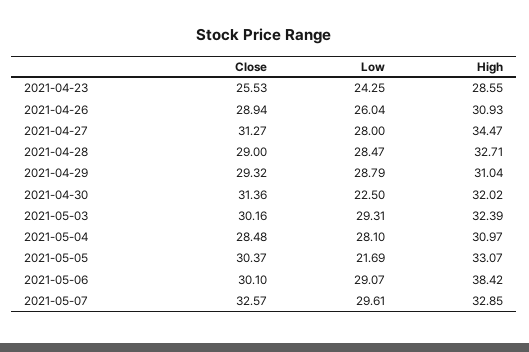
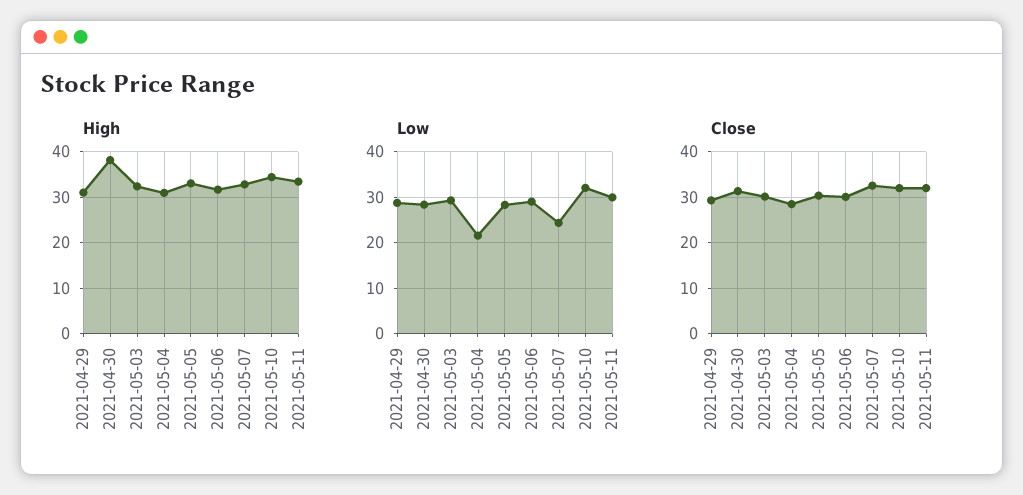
Close, 2021-04-23: 25.53 -> none
Low, 2021-04-23: 24.25 -> none
High, 2021-04-23: 28.55 -> none
Close, 2021-04-26: 28.94 -> none
Low, 2021-04-26: 26.04 -> none
High, 2021-04-26: 30.93 -> none
Close, 2021-04-27: 31.27 -> none
Low, 2021-04-27: 28 -> none
High, 2021-04-27: 34.47 -> none
Close, 2021-04-28: 29 -> none
Low, 2021-04-28: 28.47 -> none
High, 2021-04-28: 32.71 -> none
Low, 2021-04-30: 22.5 -> 28
High, 2021-04-30: 32.02 -> 38
Low, 2021-05-04: 28.1 -> 22
Low, 2021-05-05: 21.69 -> 28
High, 2021-05-06: 38.42 -> 32
Low, 2021-05-07: 29.61 -> 24
High, 2021-05-10: none -> 34
High, 2021-05-11: none -> 34
Low, 2021-05-10: none -> 32
Low, 2021-05-11: none -> 30
Close, 2021-05-10: none -> 32
Close, 2021-05-11: none -> 32

